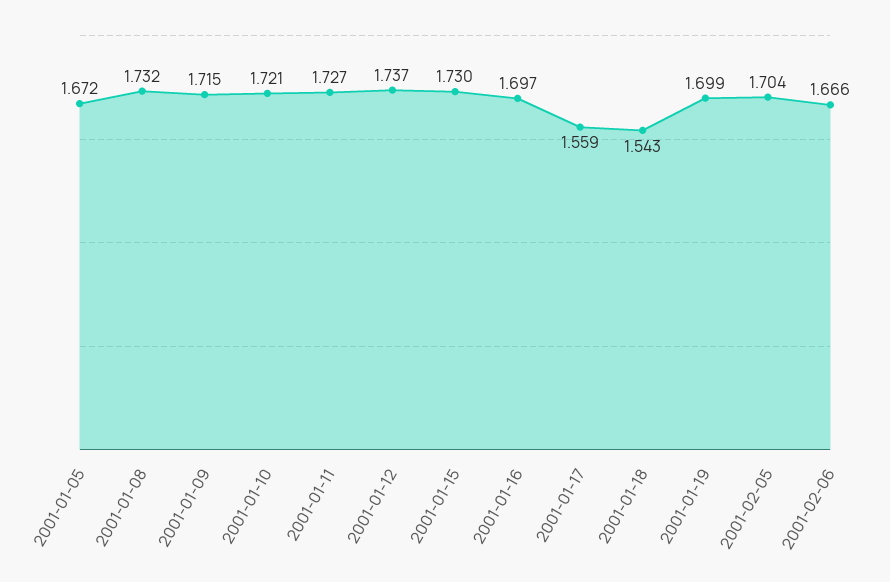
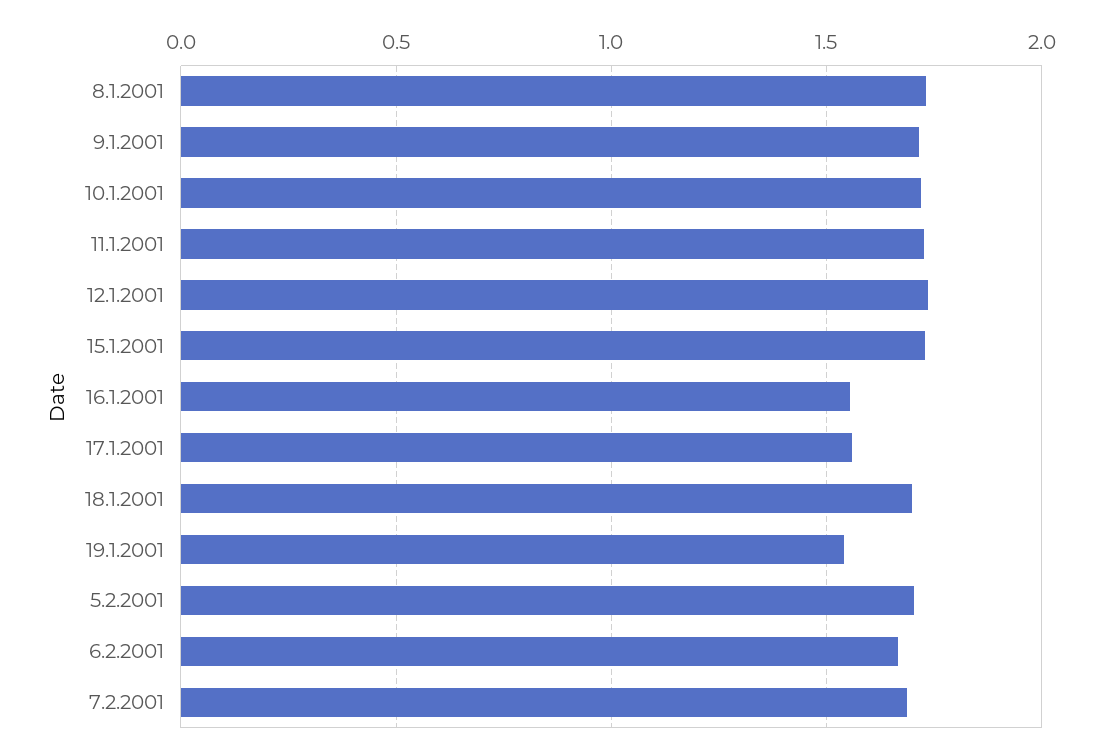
2001-01-05: 1.672 -> none
2001-01-16: 1.697 -> 1.55
2001-01-18: 1.543 -> 1.7
2001-01-19: 1.699 -> 1.55
7.2.2001: none -> 1.7

